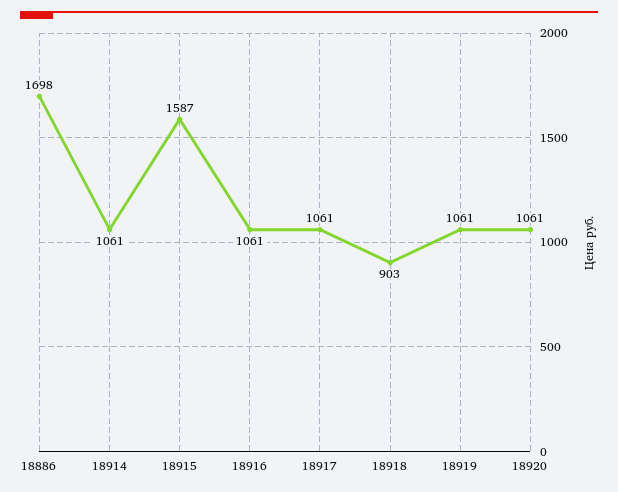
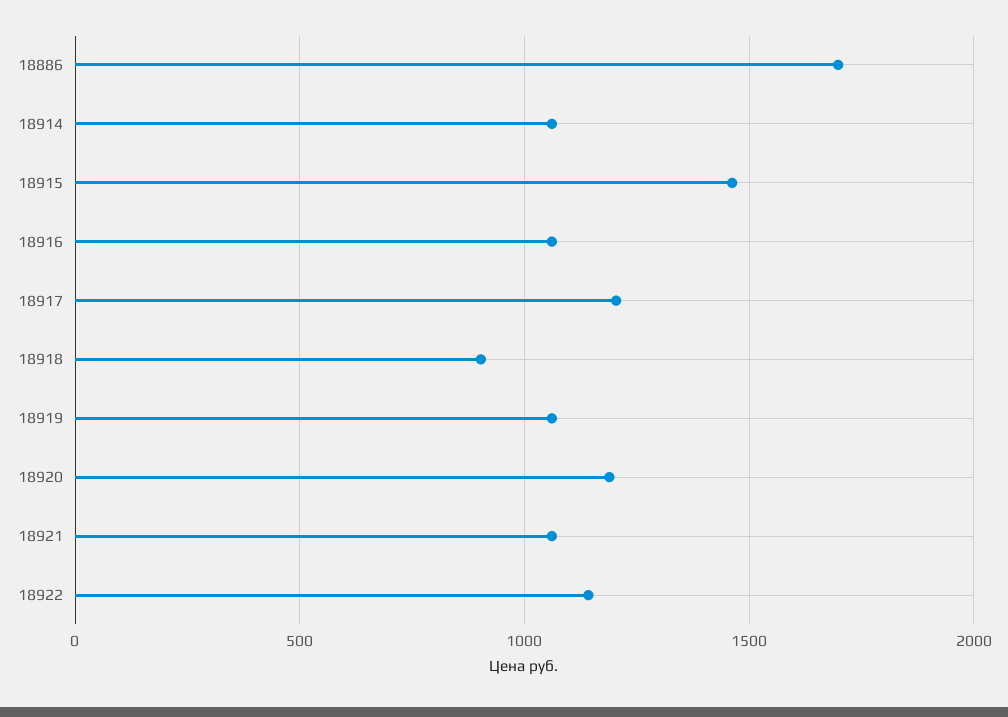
18915: 1587 -> 1450
18917: 1061 -> 1200
18920: 1061 -> 1200
18921: none -> 1050
18922: none -> 1150

